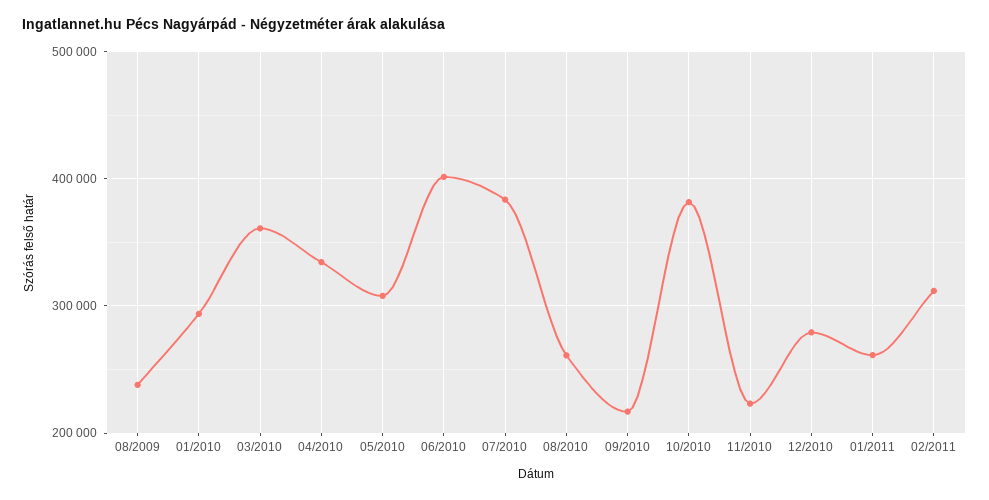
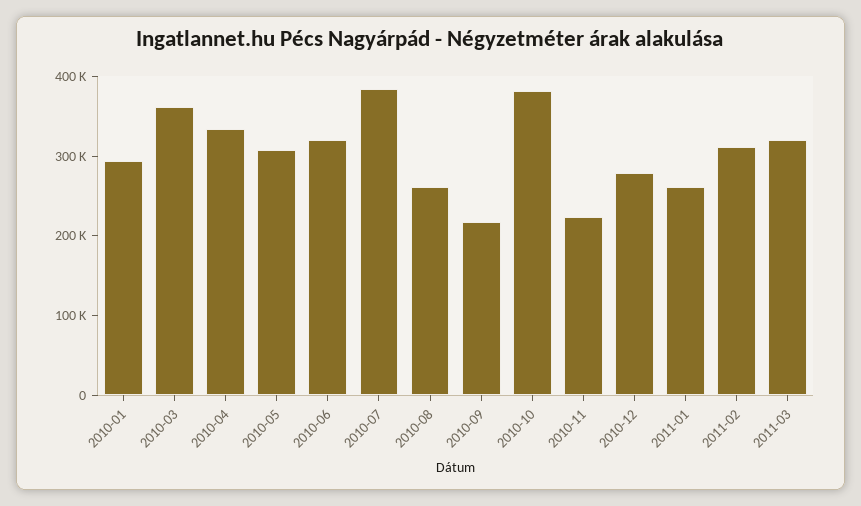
08/2009: 240000 -> none
06/2010: 400000 -> 320000
2011-03: none -> 320000

